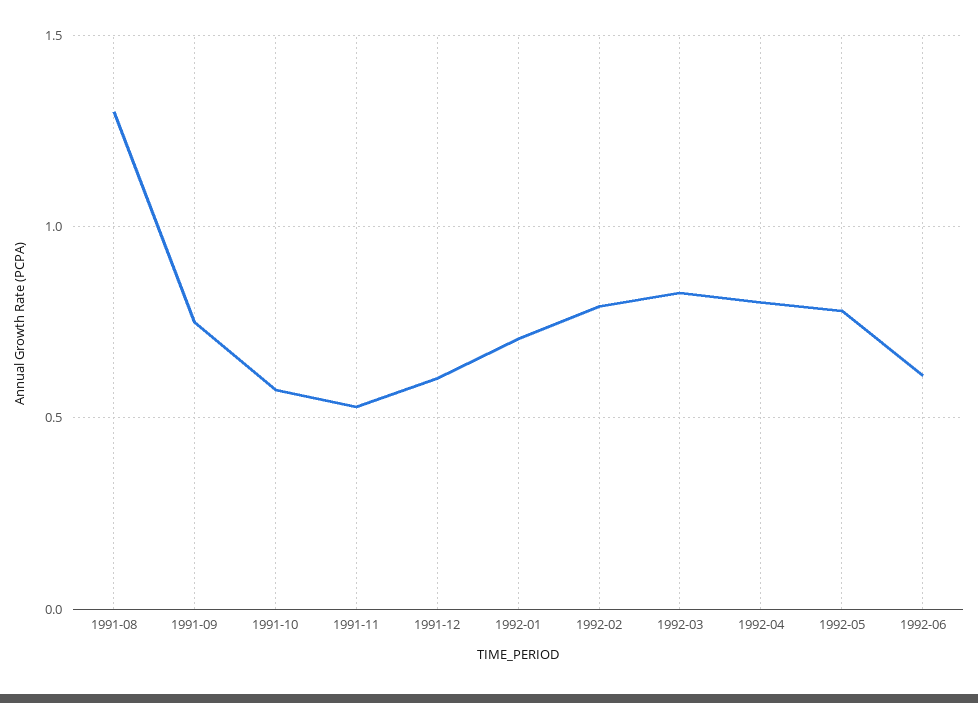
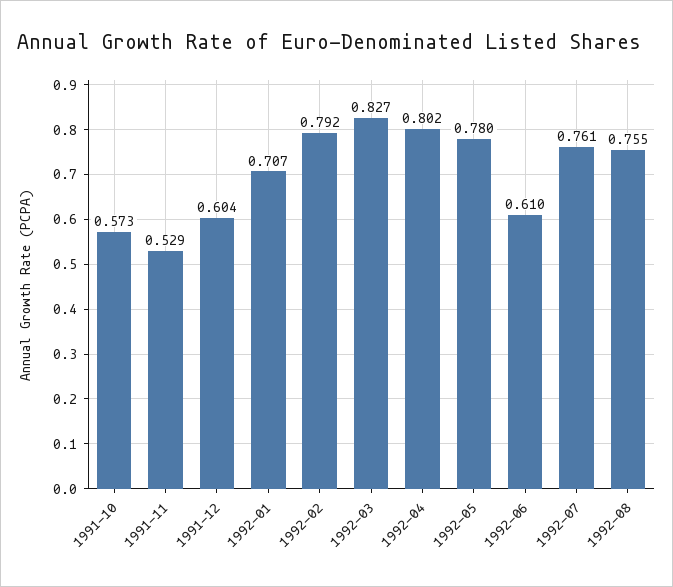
1991-08: 1.3 -> none
1991-09: 0.75 -> none
1992-07: none -> 0.761
1992-08: none -> 0.755

